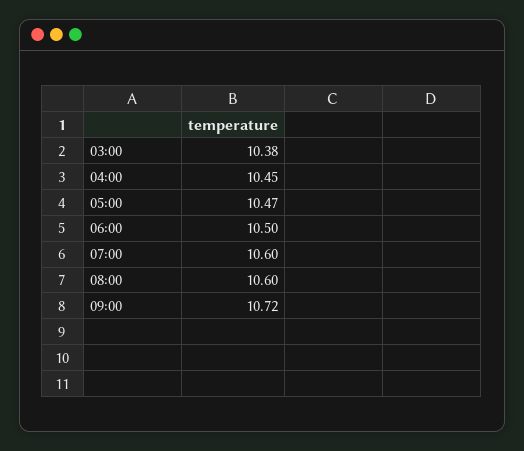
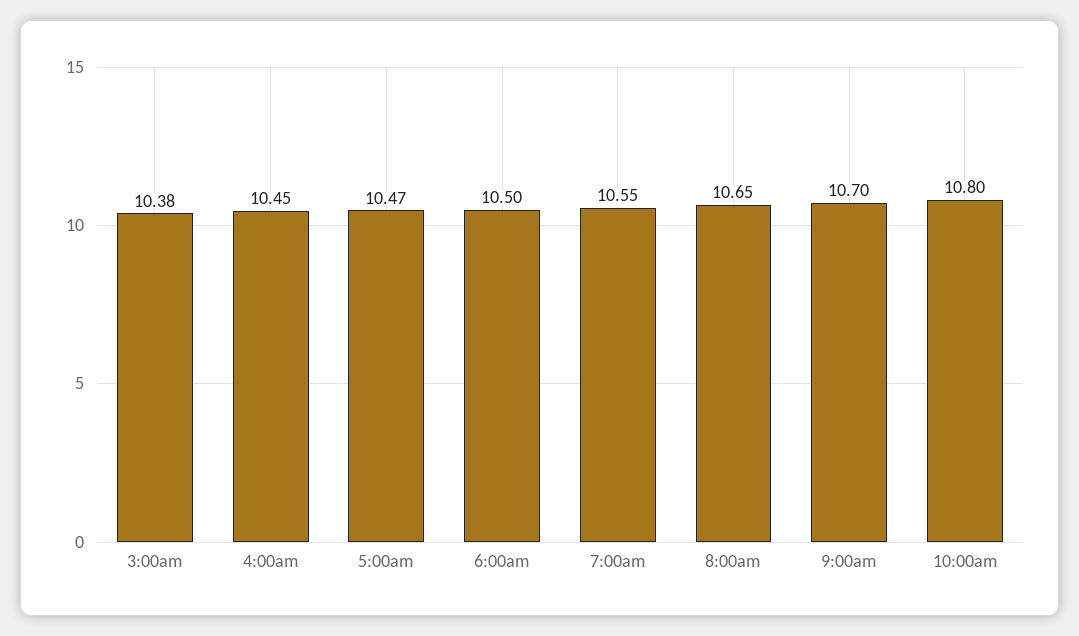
07:00: 10.6 -> 10.55
08:00: 10.6 -> 10.65
09:00: 10.72 -> 10.7
10:00am: none -> 10.8

